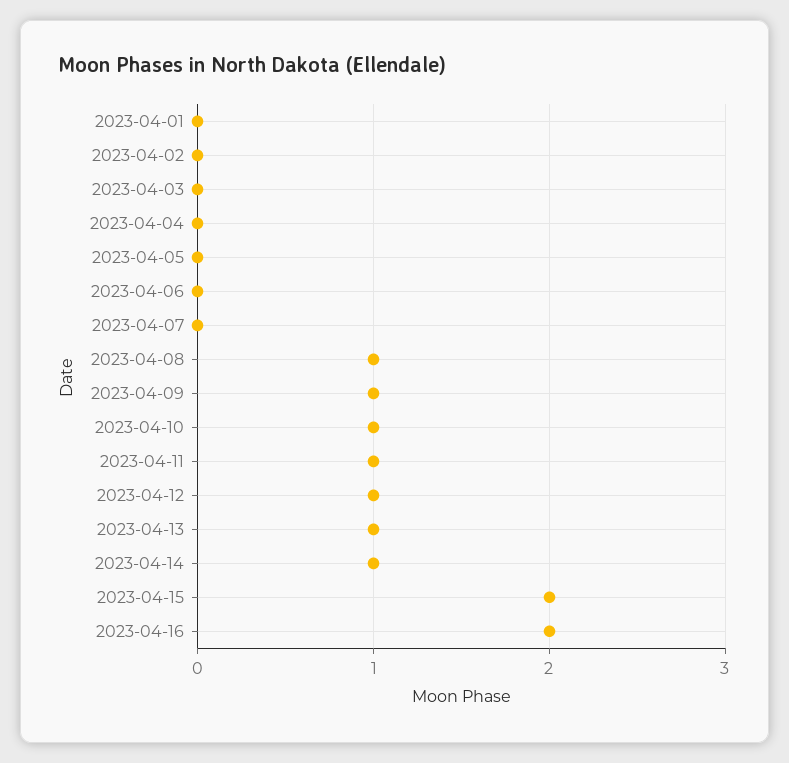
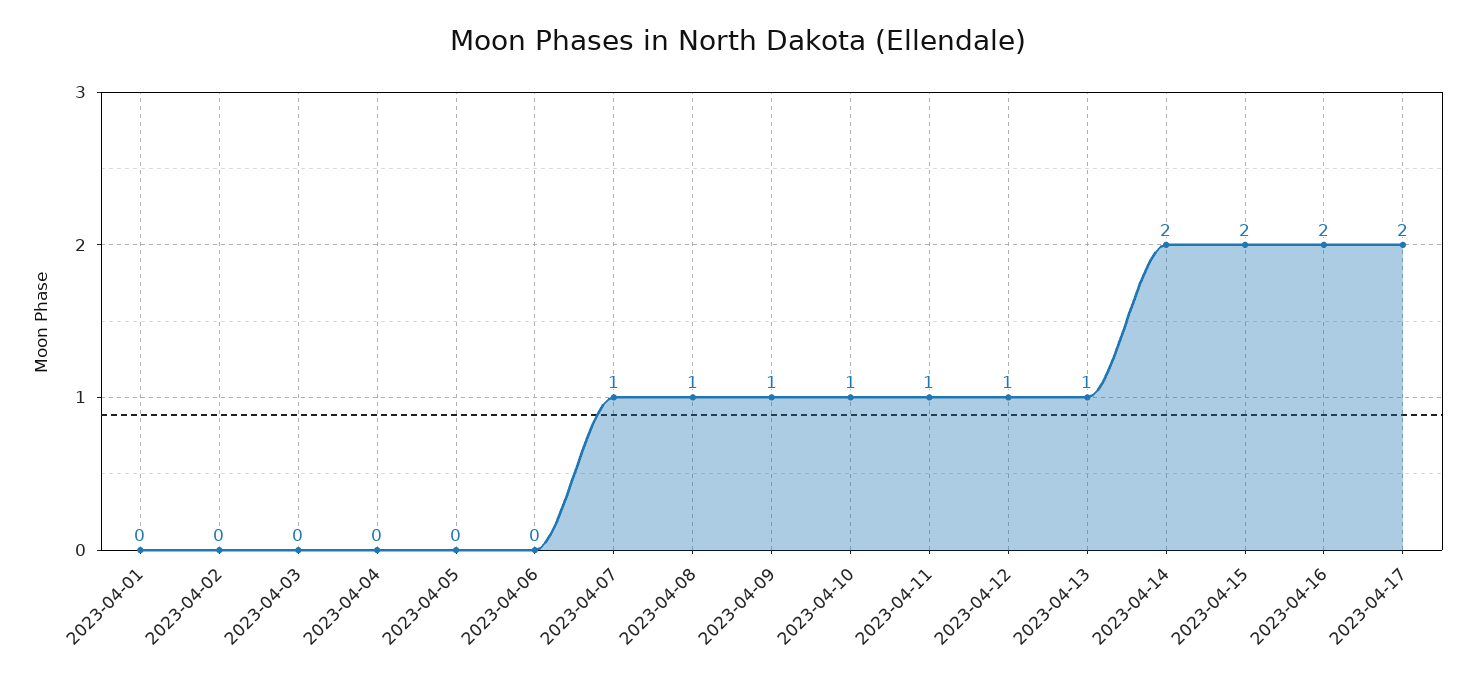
2023-04-07: 0 -> 1
2023-04-14: 1 -> 2
2023-04-17: none -> 2

